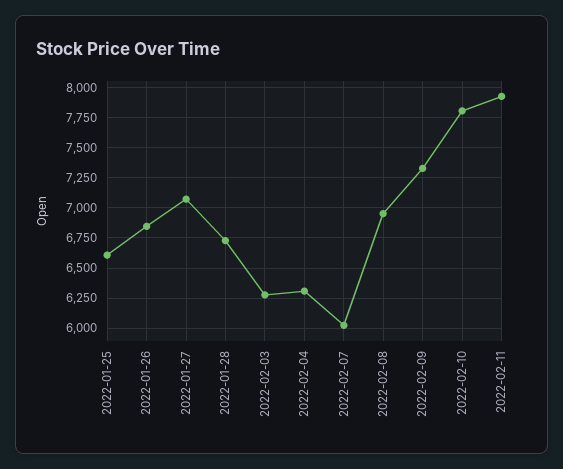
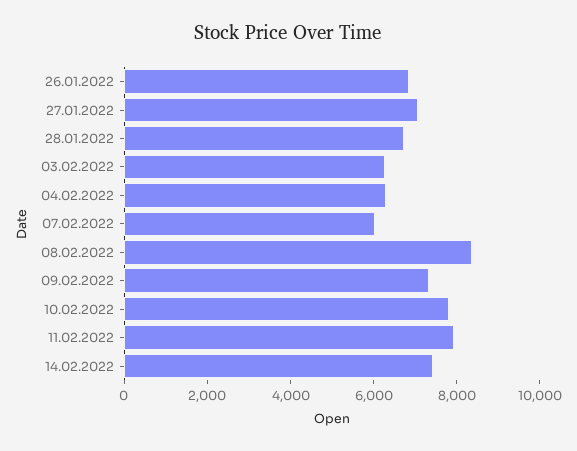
2022-01-25: 6600 -> none
2022-02-08: 6950 -> 8500
14.02.2022: none -> 7500

